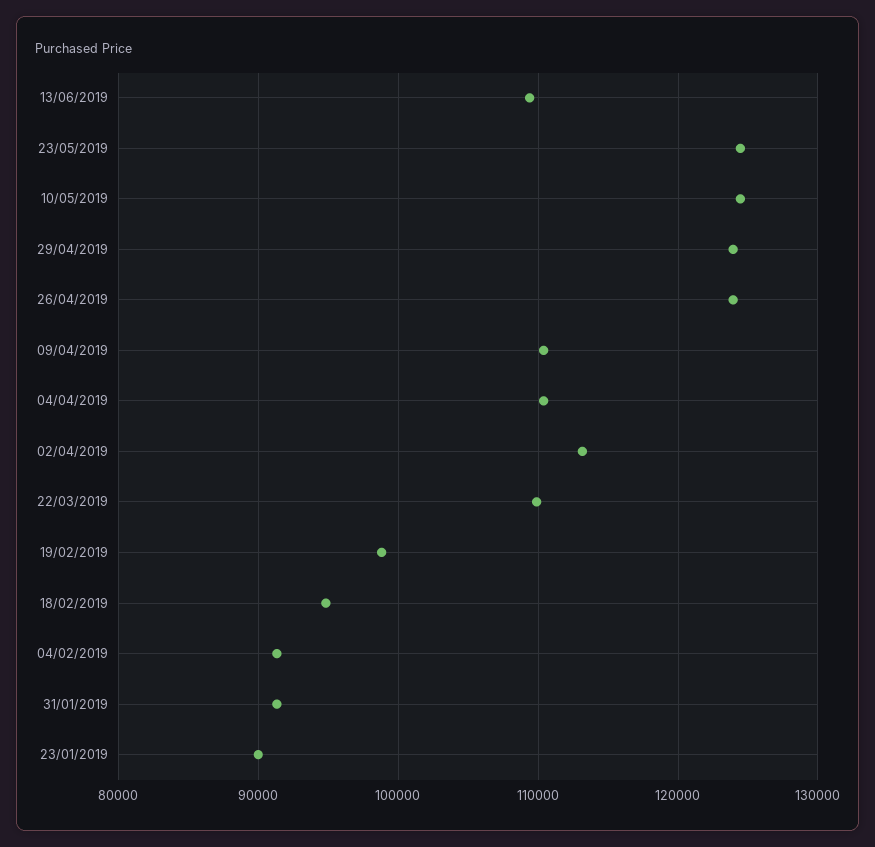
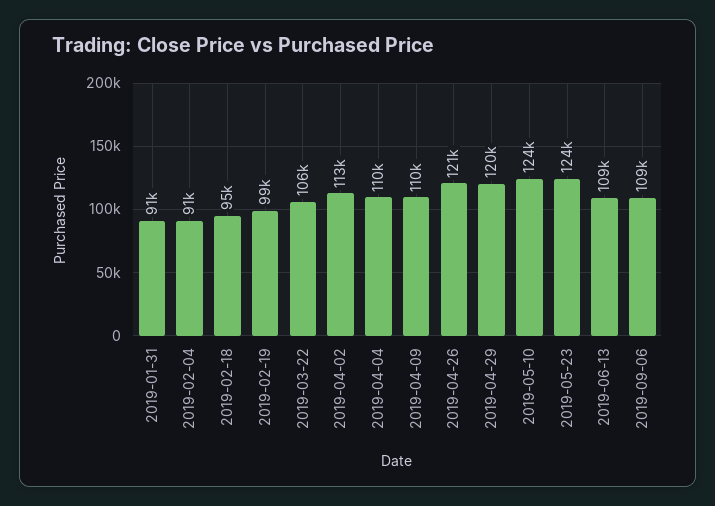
29/04/2019: 124000 -> 120000
26/04/2019: 124000 -> 121000
22/03/2019: 110000 -> 106000
23/01/2019: 90000 -> none
2019-09-06: none -> 109000

